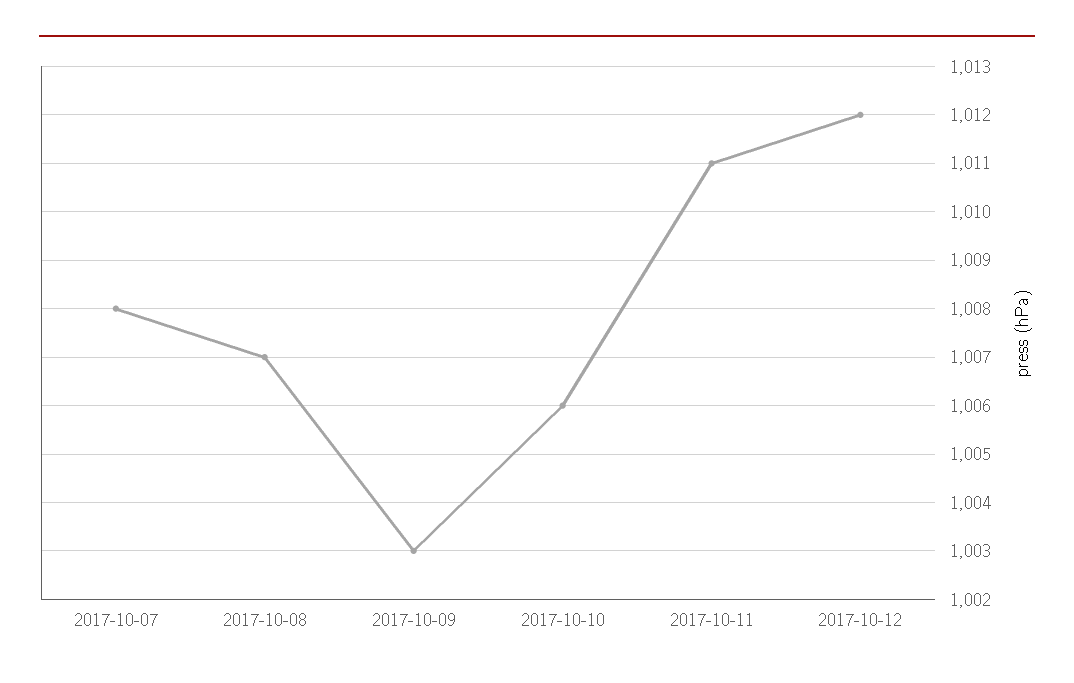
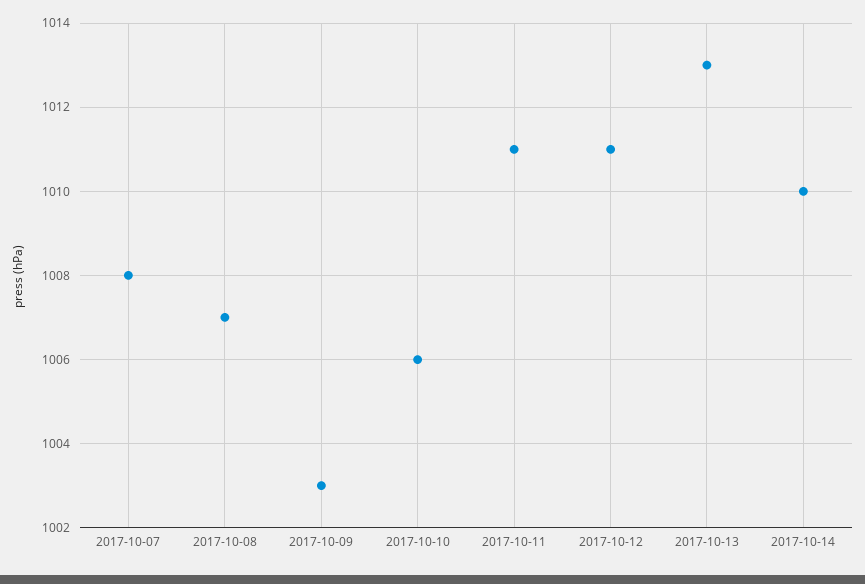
2017-10-12: 1012 -> 1011
2017-10-13: none -> 1013
2017-10-14: none -> 1010

